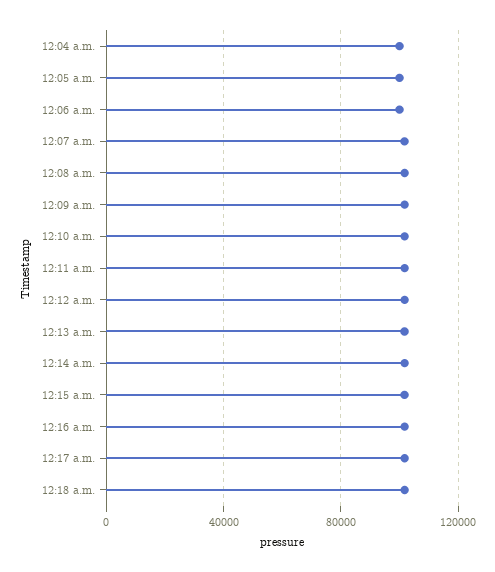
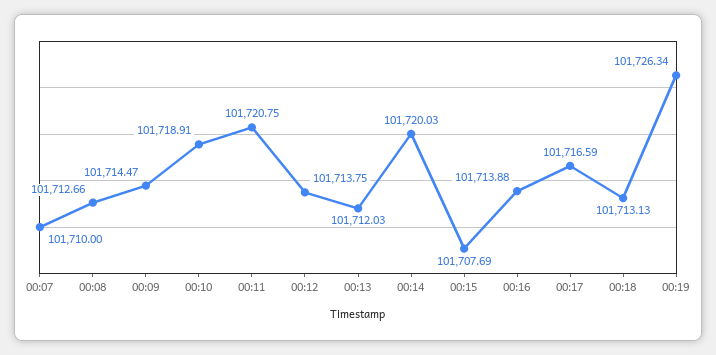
12:04 a.m.: 100000 -> none
12:05 a.m.: 100000 -> none
12:06 a.m.: 100000 -> none
00:19: none -> 101726.34

